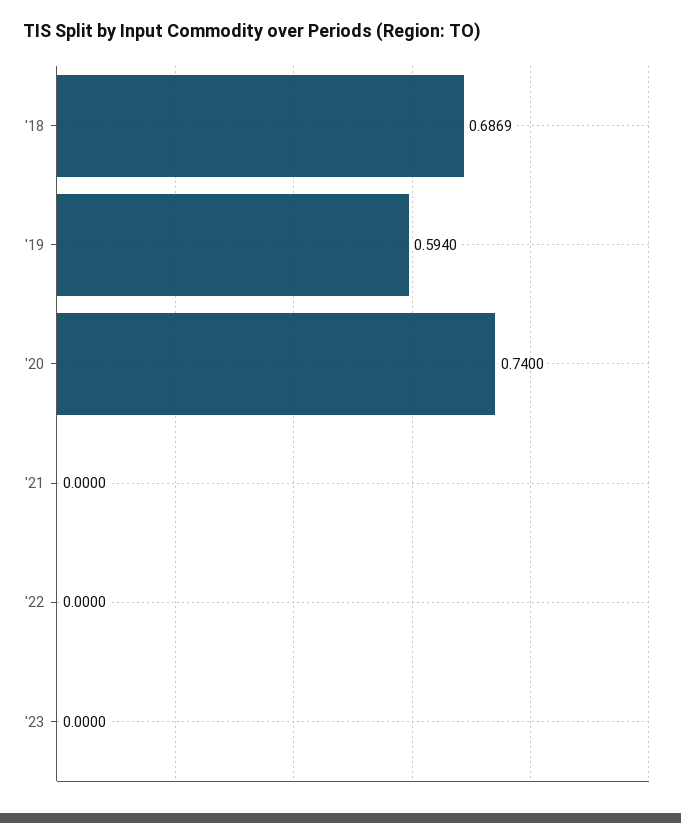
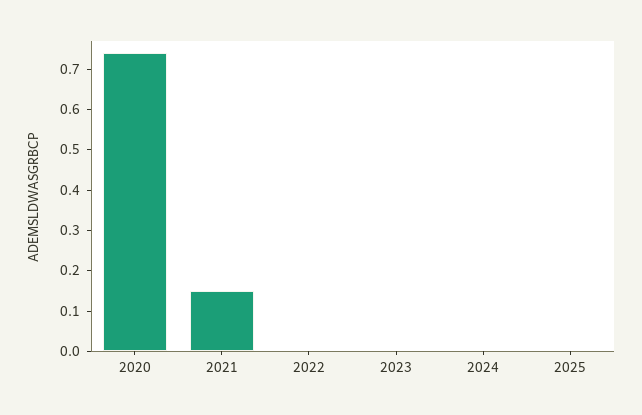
'18: 0.6869 -> none
'19: 0.594 -> none
'21: 0 -> 0.15
2024: none -> 0
2025: none -> 0

